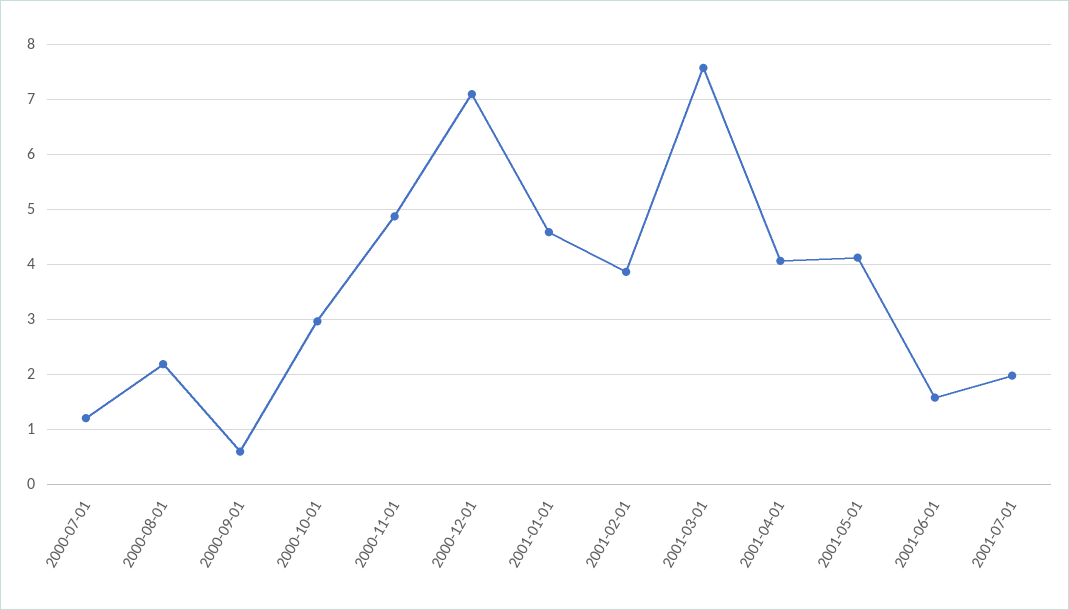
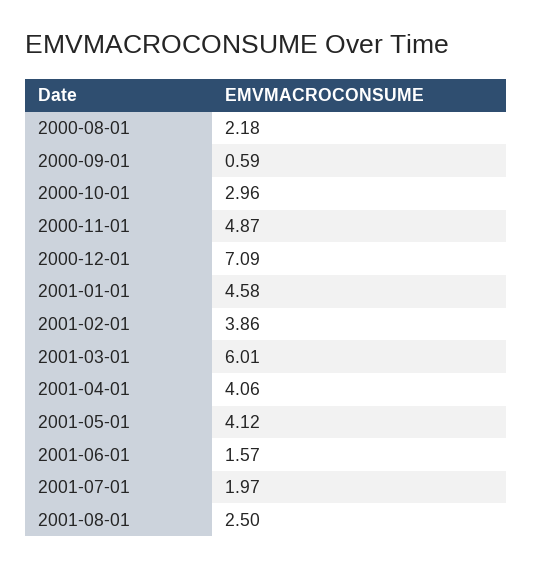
2000-07-01: 1.2 -> none
2001-03-01: 7.6 -> 6.01
2001-08-01: none -> 2.5

